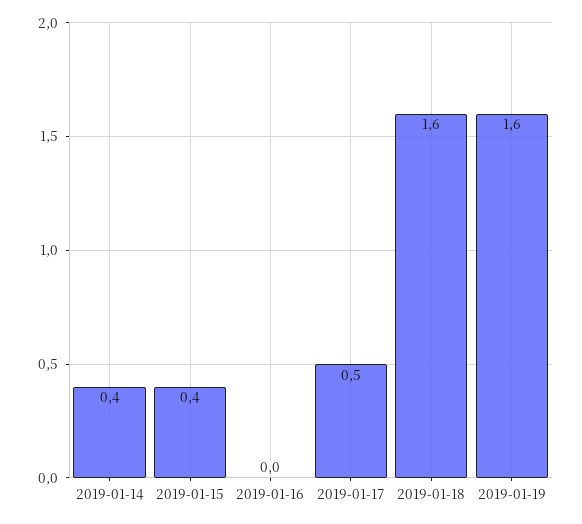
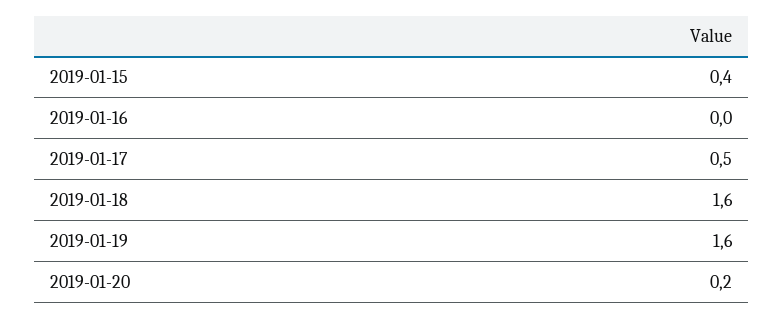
2019-01-14: 0.4 -> none
2019-01-20: none -> 0.2

